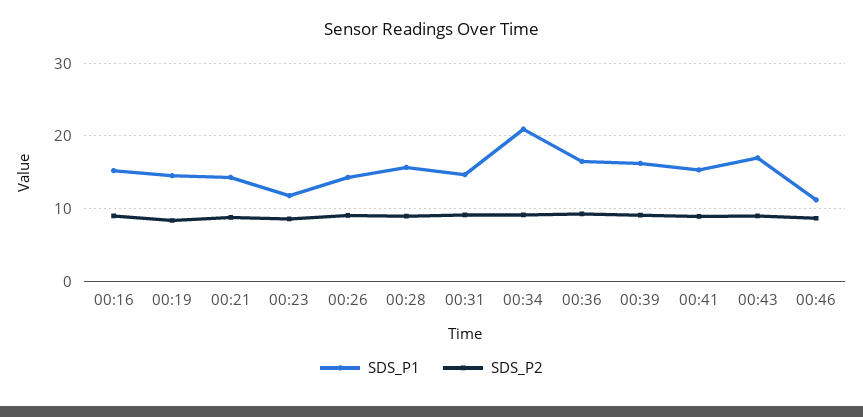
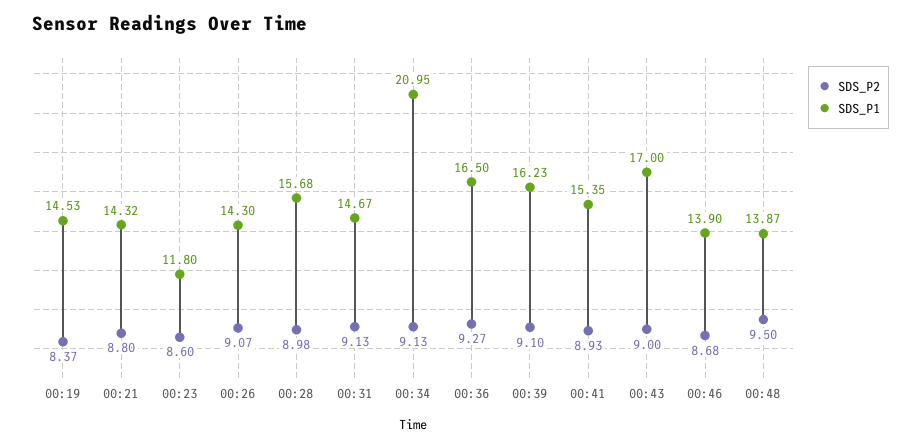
SDS_P1, 00:16: 15 -> none
SDS_P2, 00:16: 9 -> none
SDS_P1, 00:46: 11 -> 13.9
SDS_P2, 00:48: none -> 9.5
SDS_P1, 00:48: none -> 13.87

